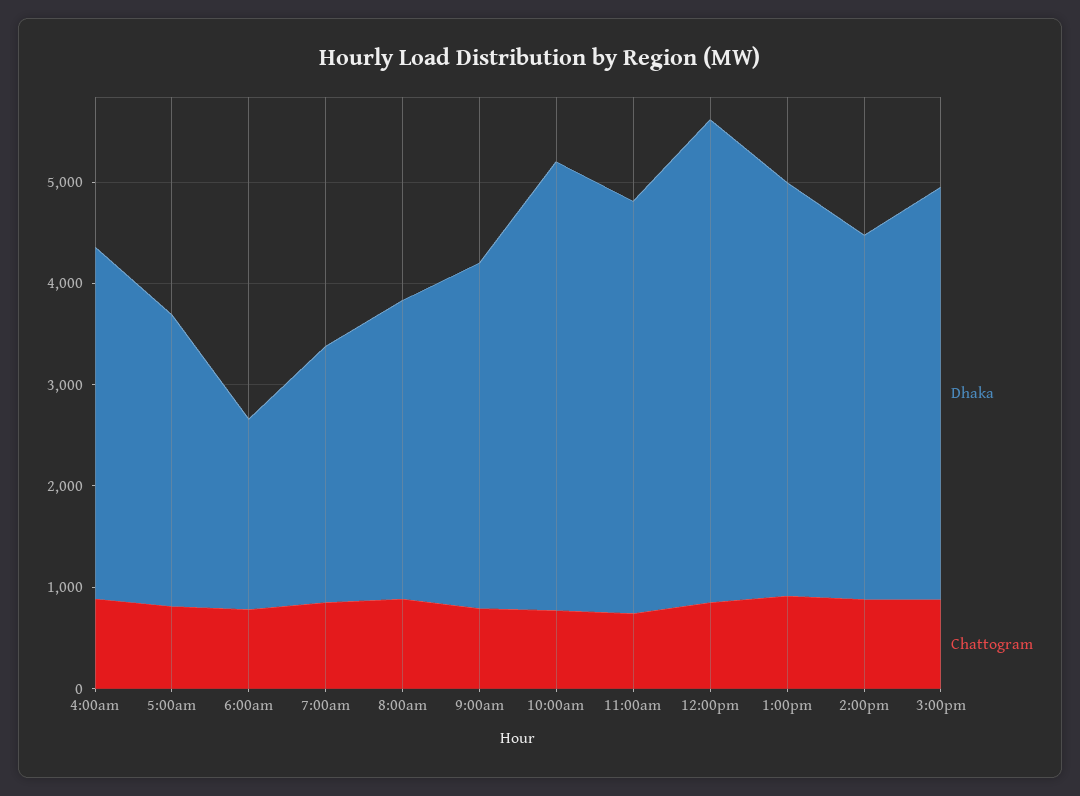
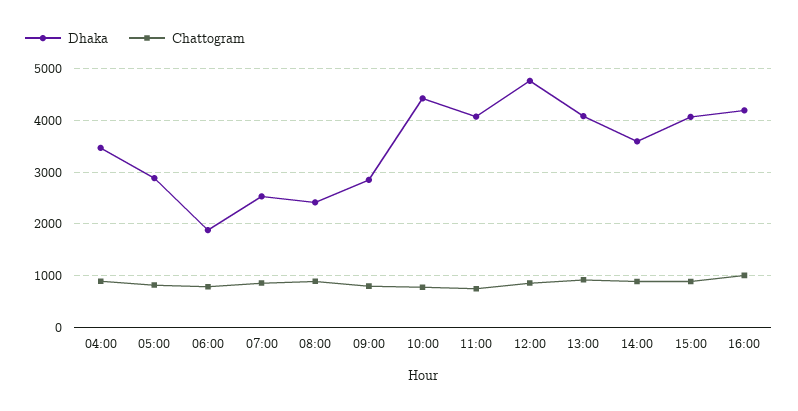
Dhaka, 8:00am: 3000 -> 2400
Dhaka, 9:00am: 3400 -> 2800
Dhaka, 16:00: none -> 4200
Chattogram, 16:00: none -> 1000

